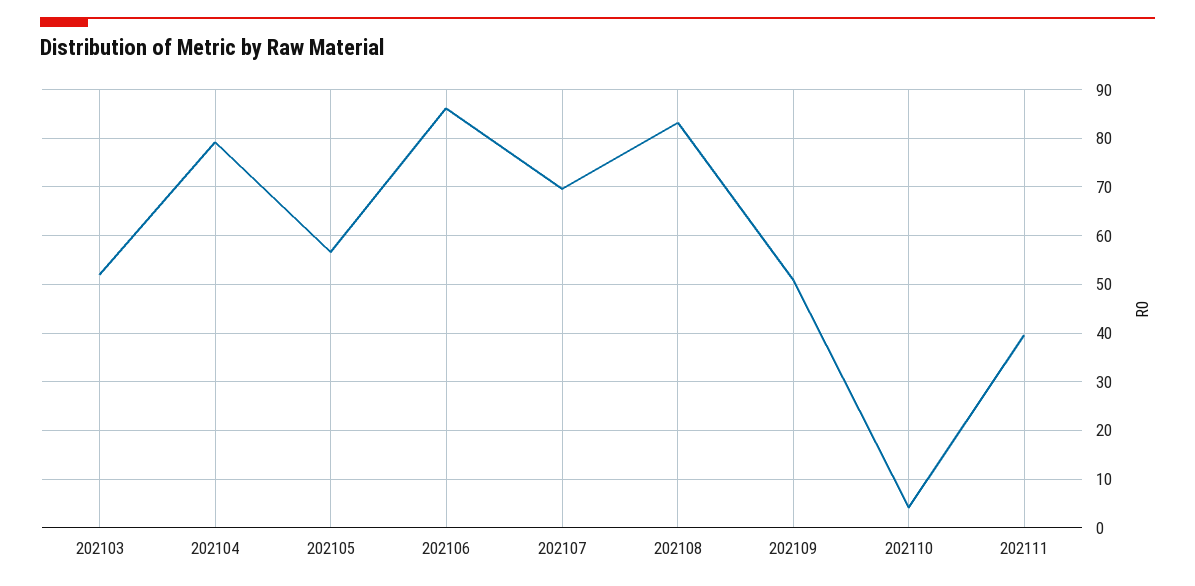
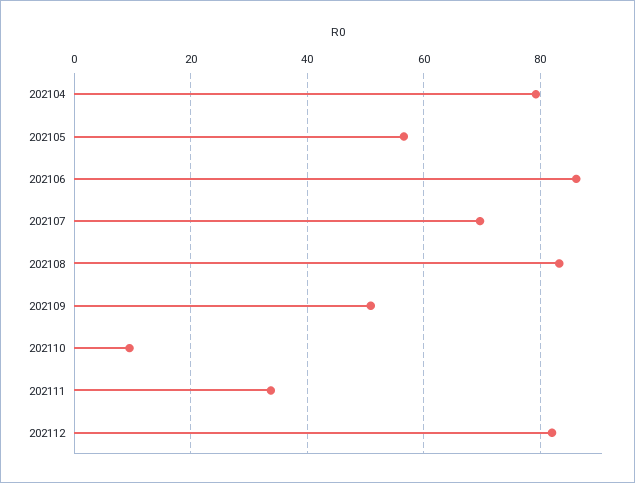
202103: 52 -> none
202110: 4 -> 10
202111: 40 -> 34
202112: none -> 82

